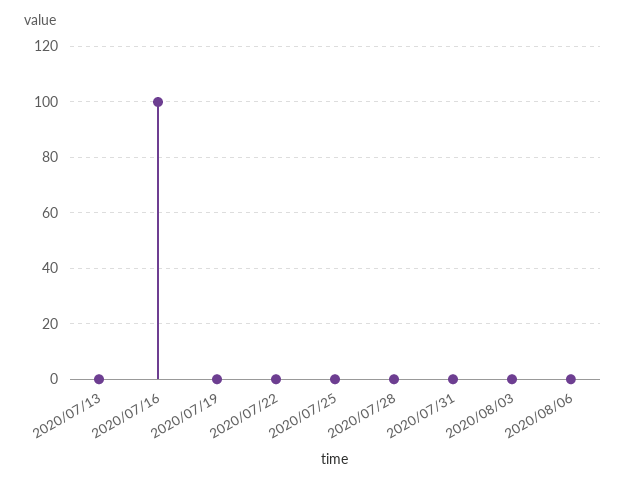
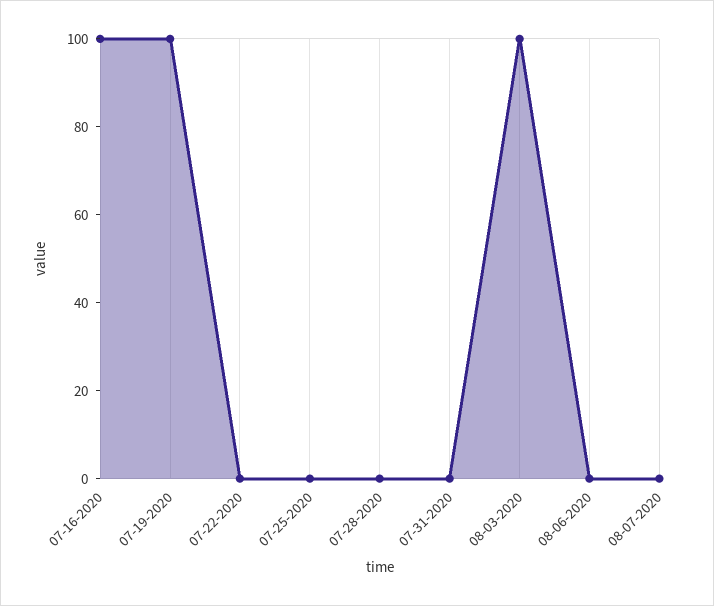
2020/07/13: 0 -> none
2020/07/19: 0 -> 100
2020/08/03: 0 -> 100
08-07-2020: none -> 0

